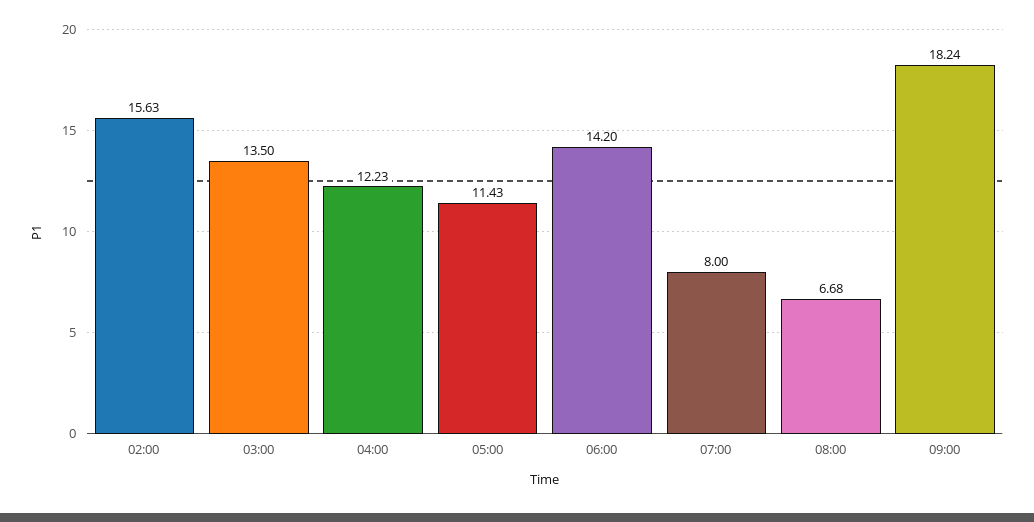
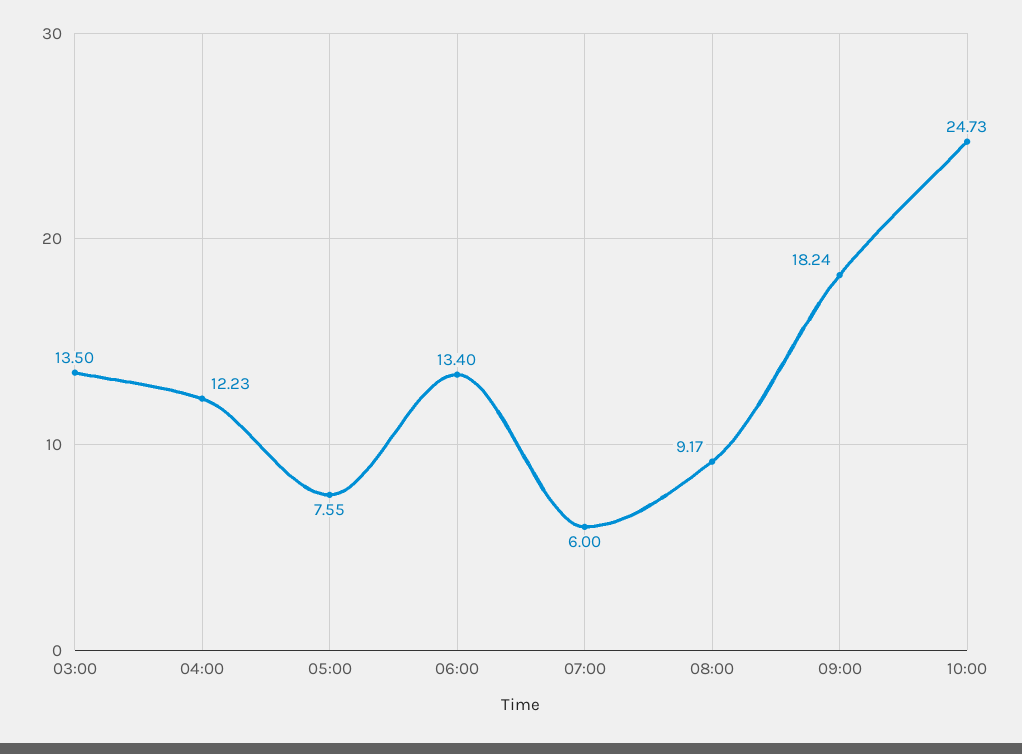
02:00: 15.63 -> none
05:00: 11.43 -> 7.55
06:00: 14.2 -> 13.4
07:00: 8 -> 6
08:00: 6.68 -> 9.17
10:00: none -> 24.73

